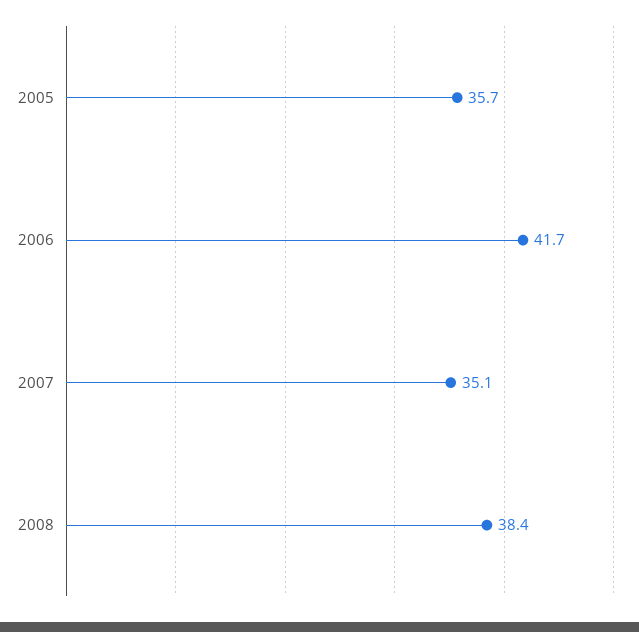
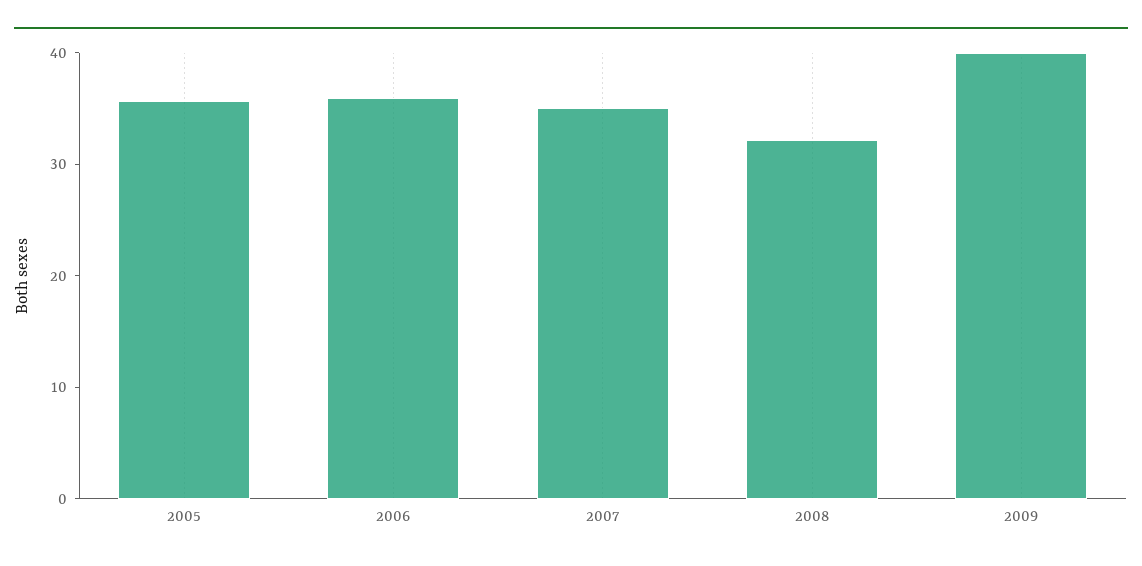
2006: 41.7 -> 36
2008: 38.4 -> 32
2009: none -> 40

